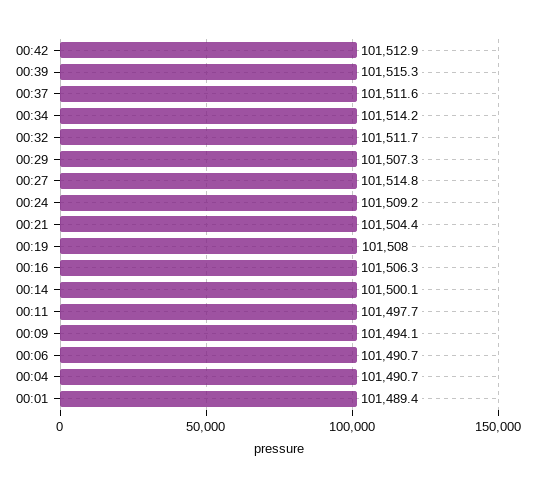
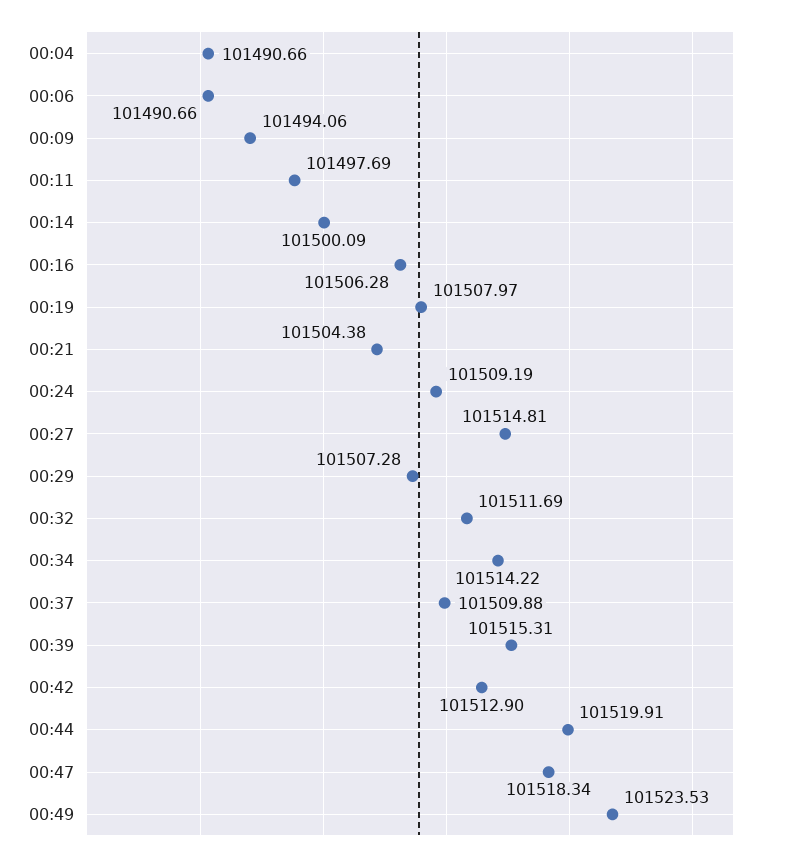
00:37: 101511.6 -> 101509.88
00:01: 101489.4 -> none
00:44: none -> 101519.91
00:47: none -> 101518.34
00:49: none -> 101523.53

